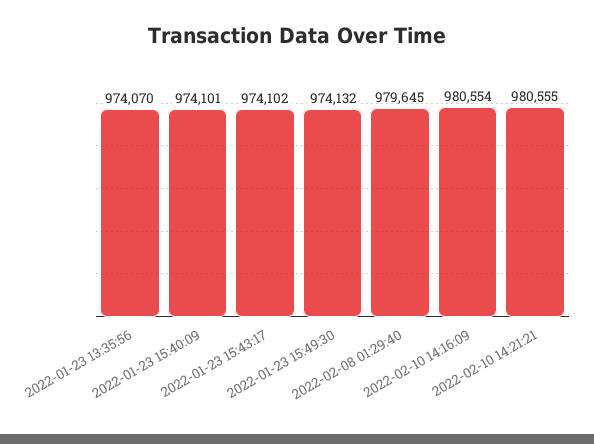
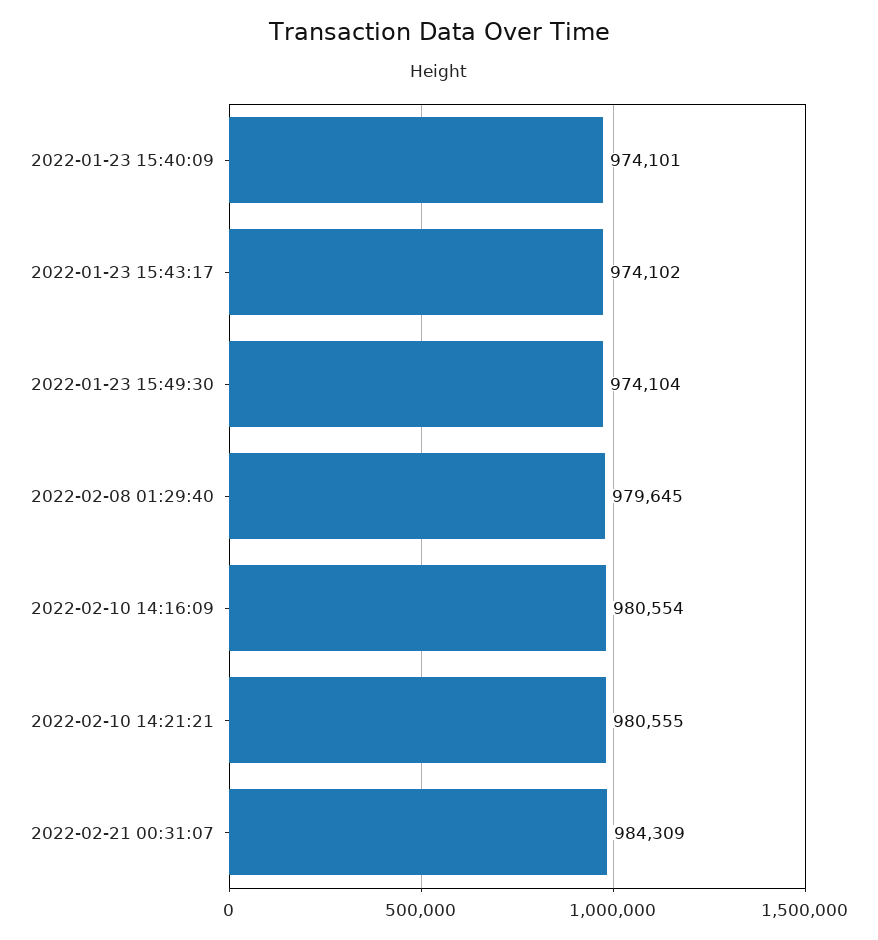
2022-01-23 13:35:56: 974070 -> none
2022-01-23 15:49:30: 974132 -> 974104
2022-02-21 00:31:07: none -> 984309

